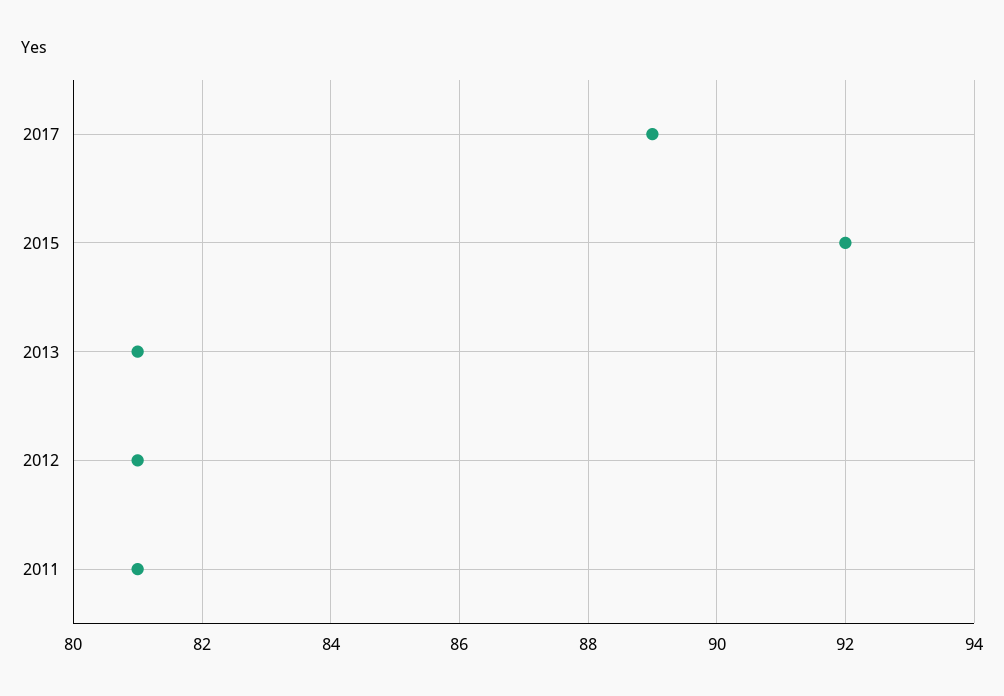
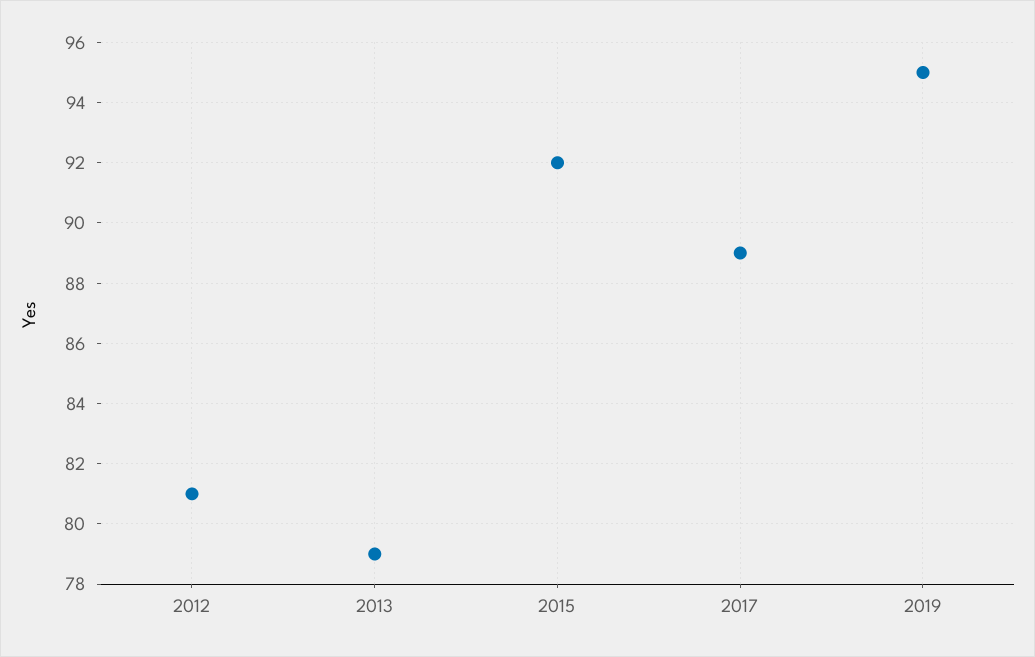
2013: 81 -> 79
2011: 81 -> none
2019: none -> 95

